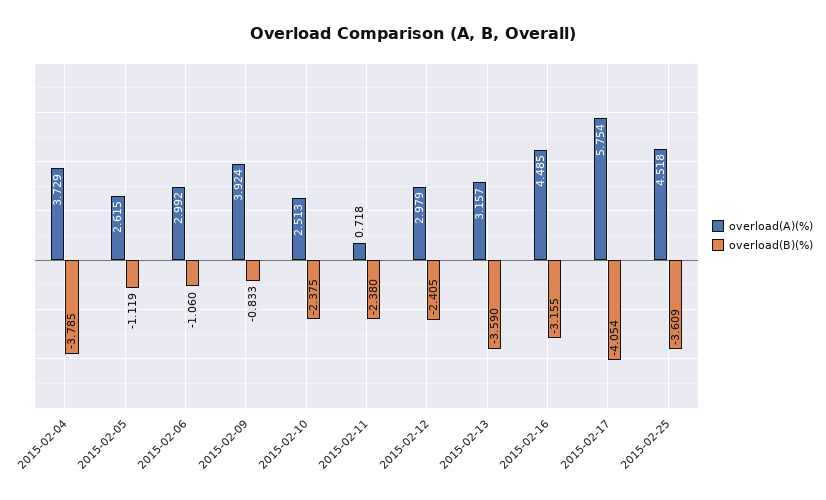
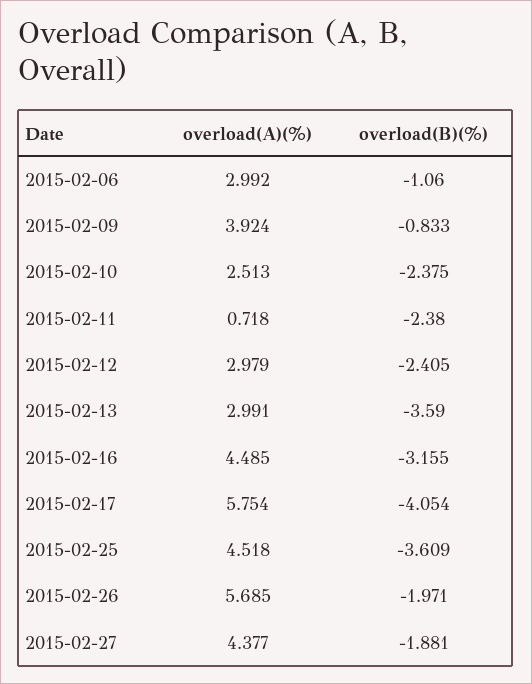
overload(A)(%), 2015-02-04: 3.729 -> none
overload(B)(%), 2015-02-04: -3.785 -> none
overload(A)(%), 2015-02-05: 2.615 -> none
overload(B)(%), 2015-02-05: -1.119 -> none
overload(A)(%), 2015-02-13: 3.157 -> 2.991
overload(A)(%), 2015-02-26: none -> 5.685
overload(B)(%), 2015-02-26: none -> -1.971
overload(A)(%), 2015-02-27: none -> 4.377
overload(B)(%), 2015-02-27: none -> -1.881

